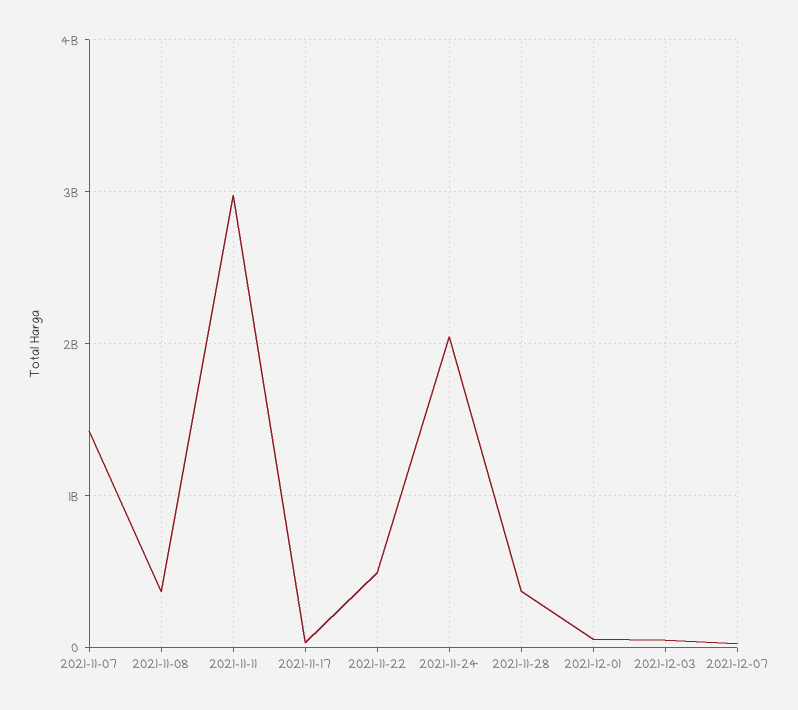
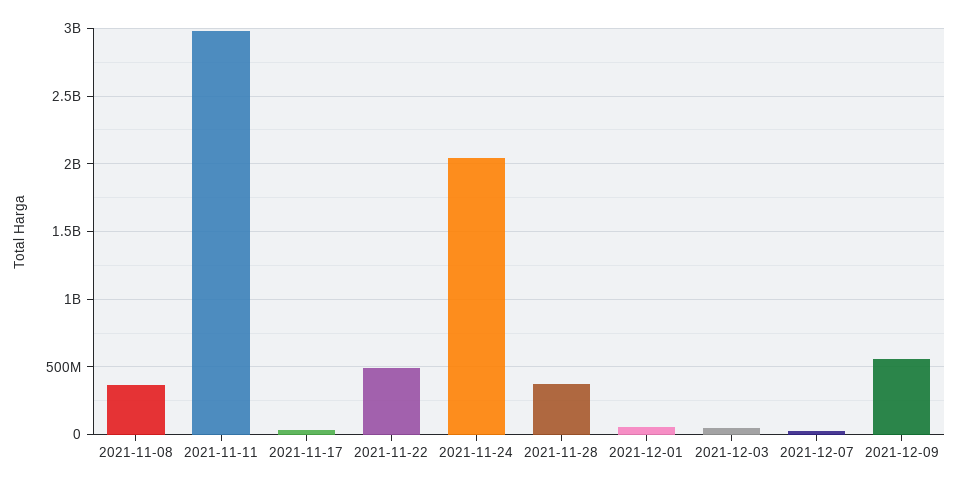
2021-11-07: 1400000000 -> none
2021-12-09: none -> 550000000

